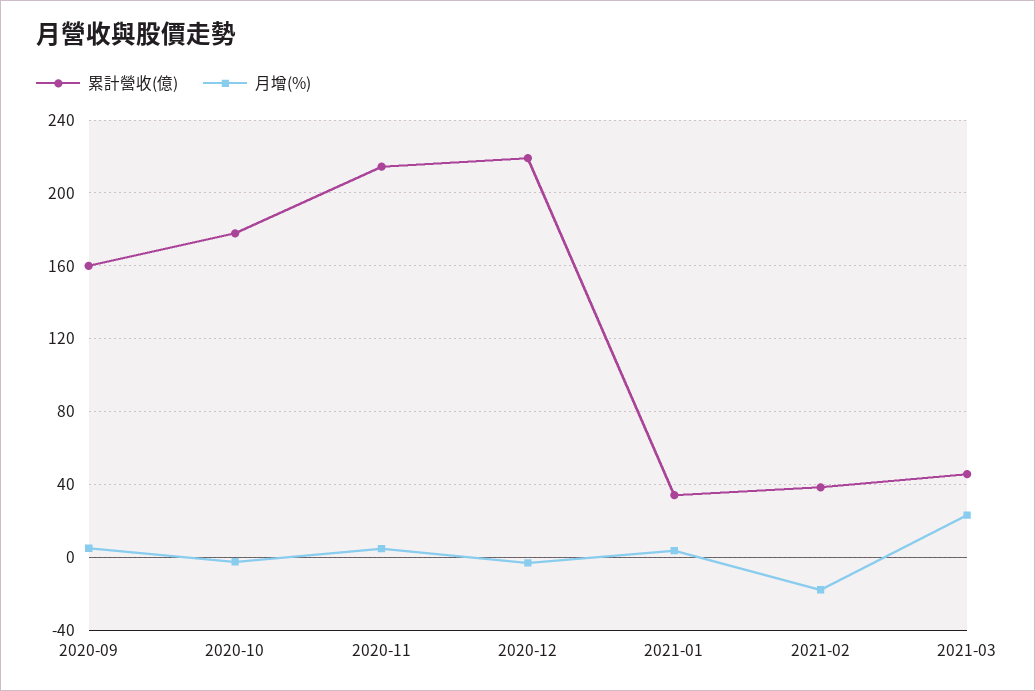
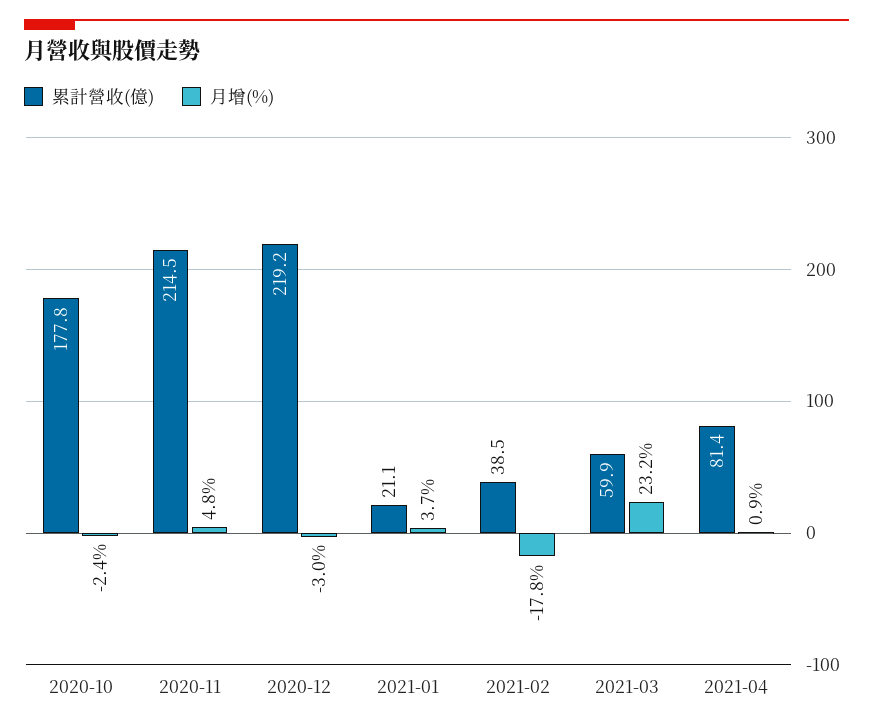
累計營收(億), 2020-09: 160 -> none
月增(%), 2020-09: 5 -> none
累計營收(億), 2021-01: 35 -> 21.1
累計營收(億), 2021-03: 45 -> 59.9
累計營收(億), 2021-04: none -> 81.4
月增(%), 2021-04: none -> 0.9

